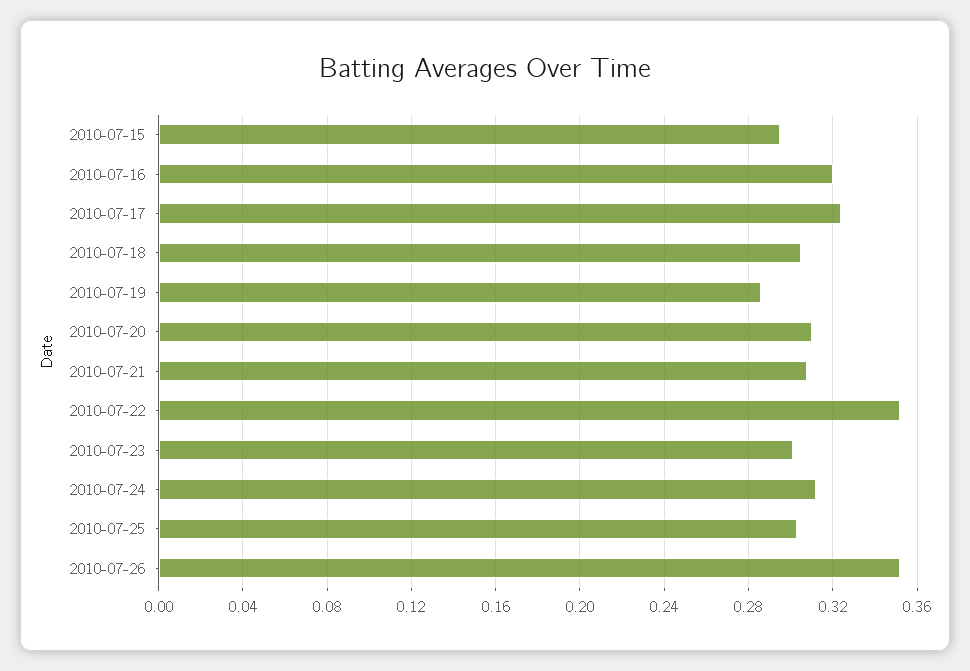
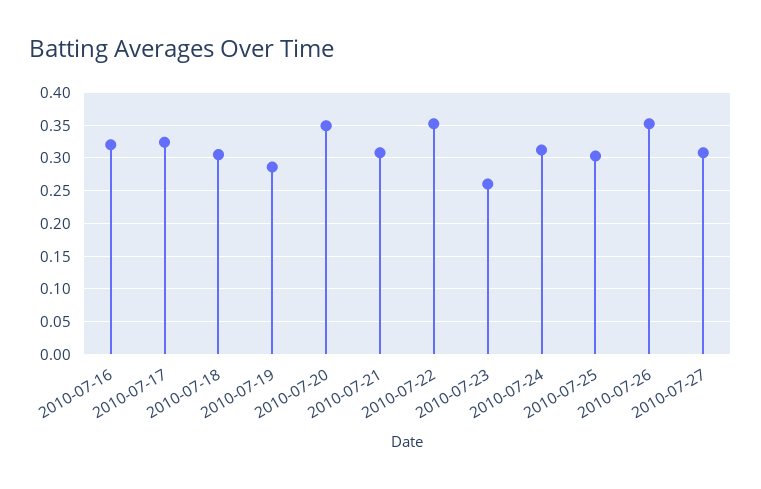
2010-07-15: 0.295 -> none
2010-07-20: 0.31 -> 0.35
2010-07-23: 0.3 -> 0.26
2010-07-27: none -> 0.31

